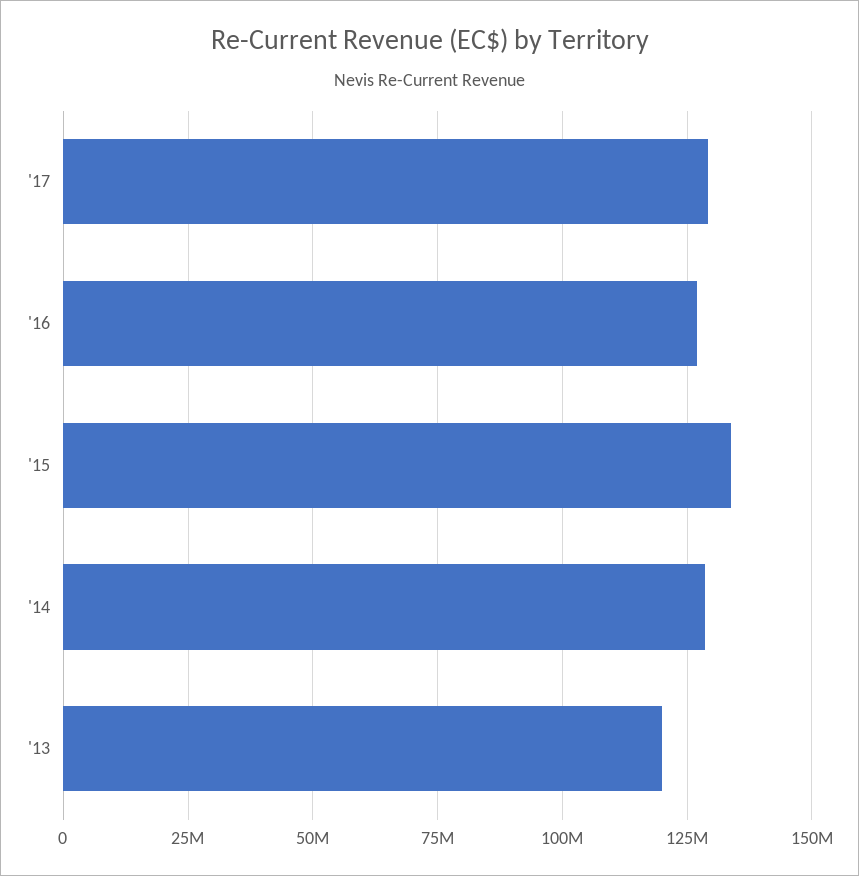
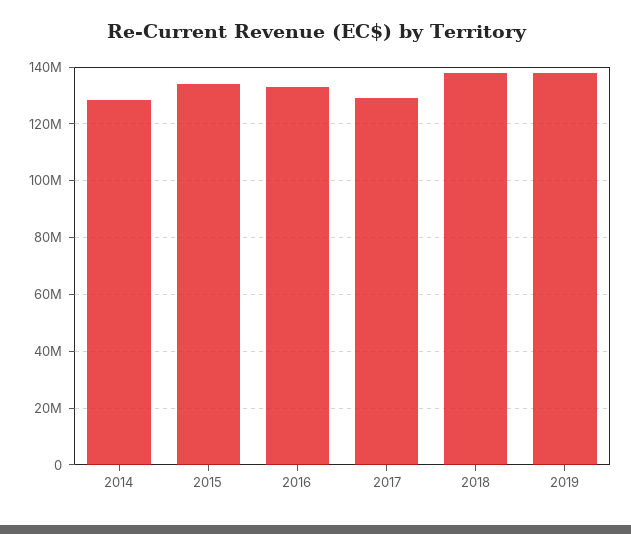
'16: 127500000 -> 132500000
'13: 120000000 -> none
2018: none -> 137500000
2019: none -> 137500000

